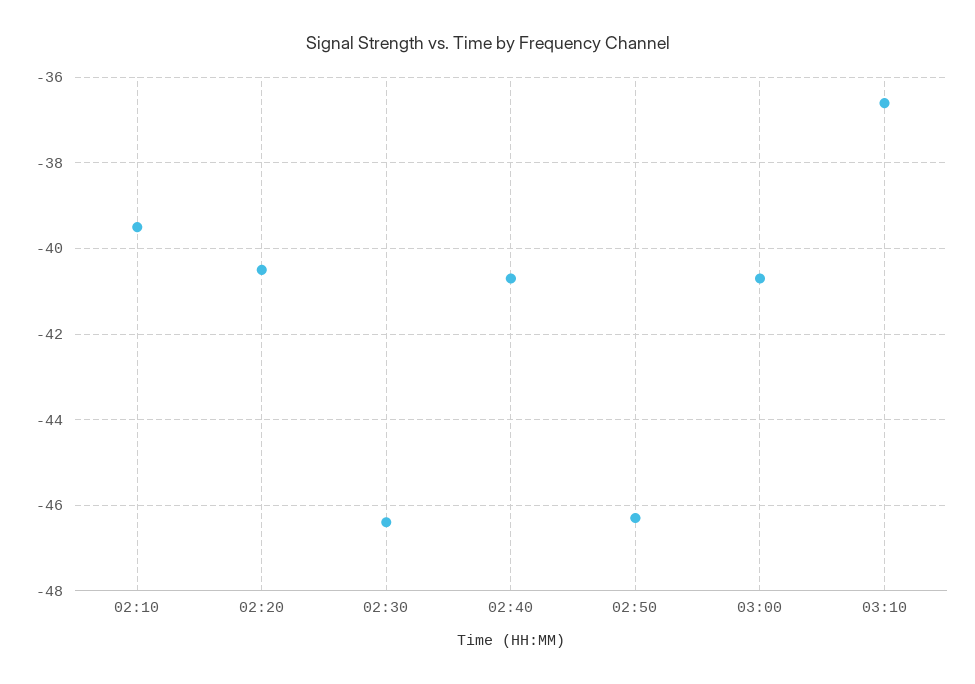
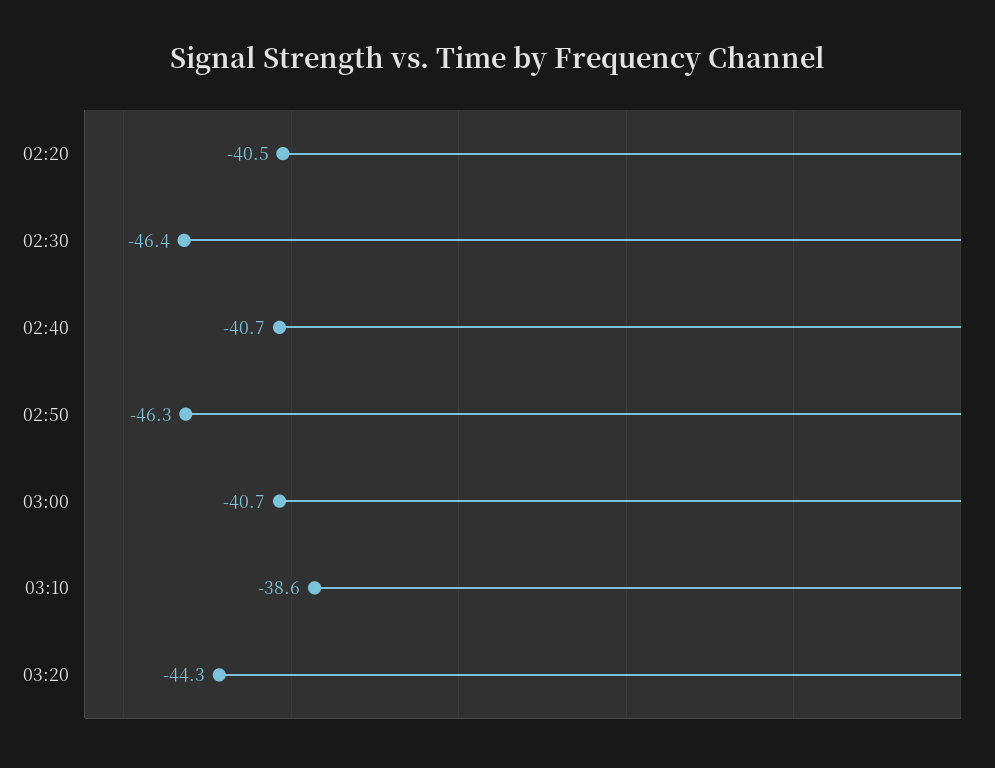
02:10: -39.5 -> none
03:10: -36.5 -> -38.6
03:20: none -> -44.3

